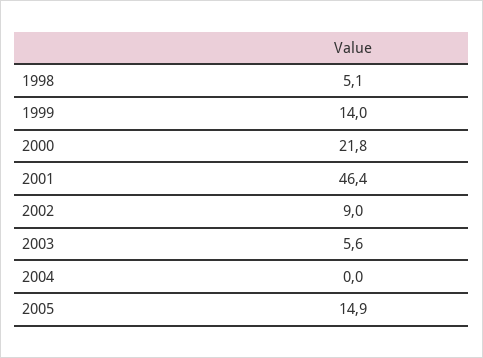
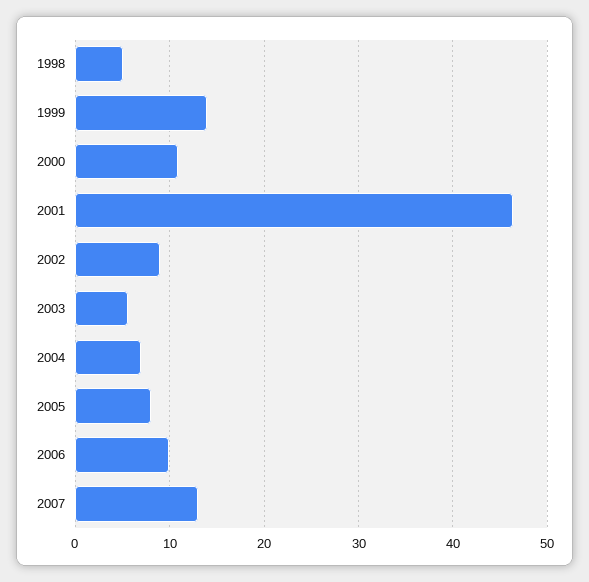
2000: 21.8 -> 11
2004: 0 -> 7
2005: 14.9 -> 8
2006: none -> 10
2007: none -> 13

